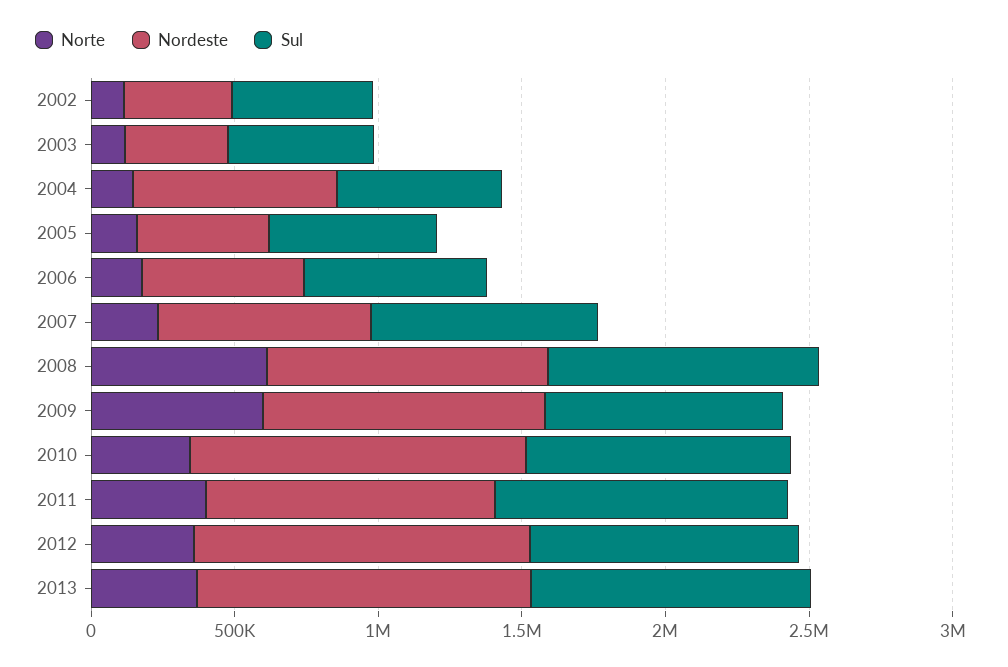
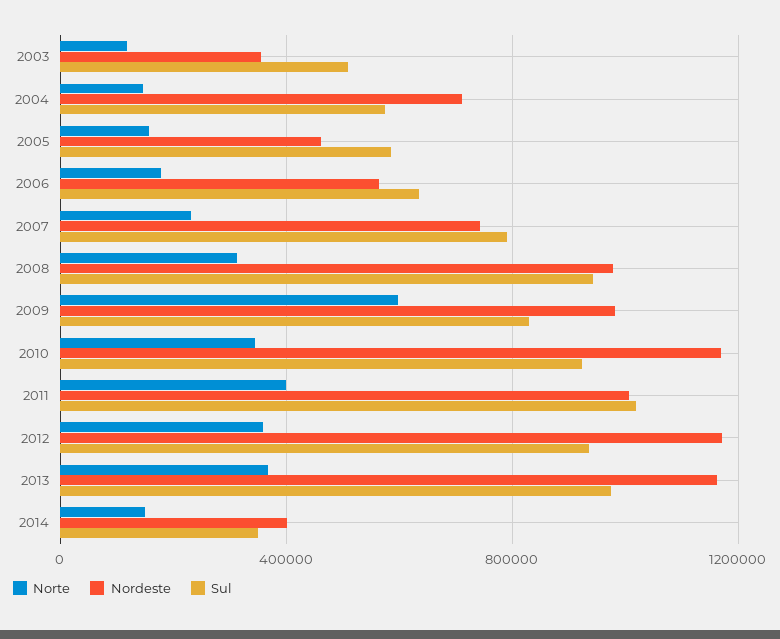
Norte, 2002: 100000 -> none
Nordeste, 2002: 400000 -> none
Sul, 2002: 500000 -> none
Norte, 2008: 600000 -> 300000
Norte, 2014: none -> 150000
Nordeste, 2014: none -> 400000
Sul, 2014: none -> 350000

